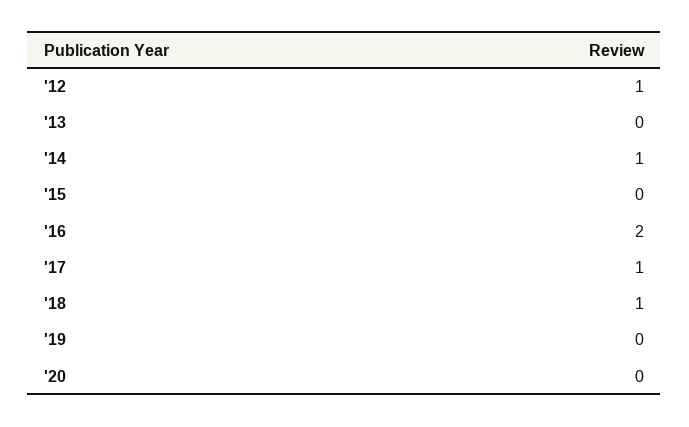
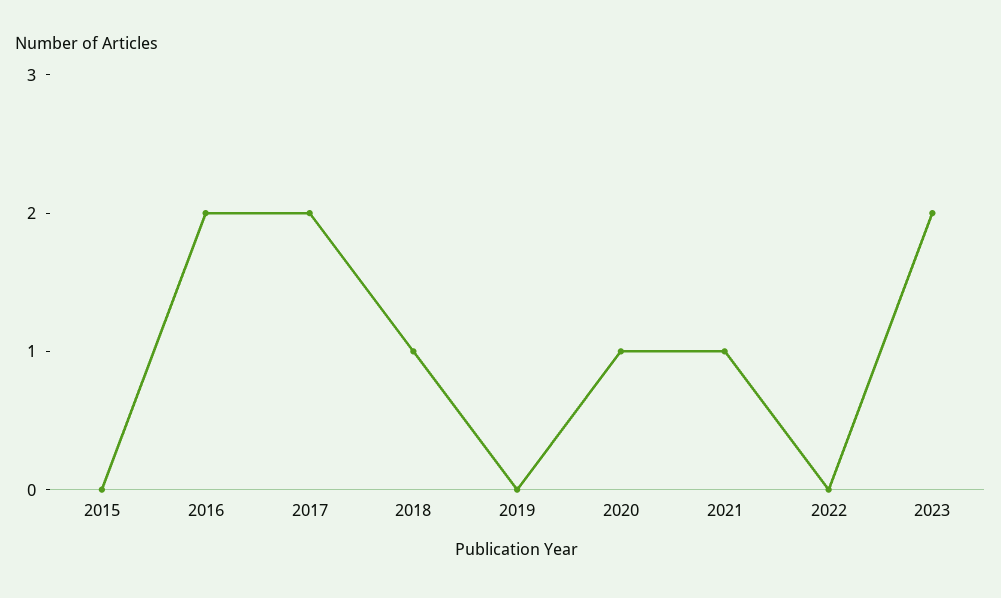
'12: 1 -> none
'13: 0 -> none
'14: 1 -> none
'17: 1 -> 2
'20: 0 -> 1
2021: none -> 1
2022: none -> 0
2023: none -> 2

